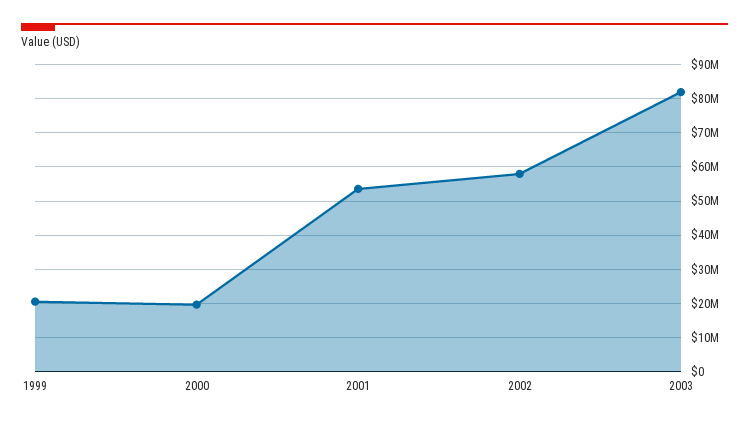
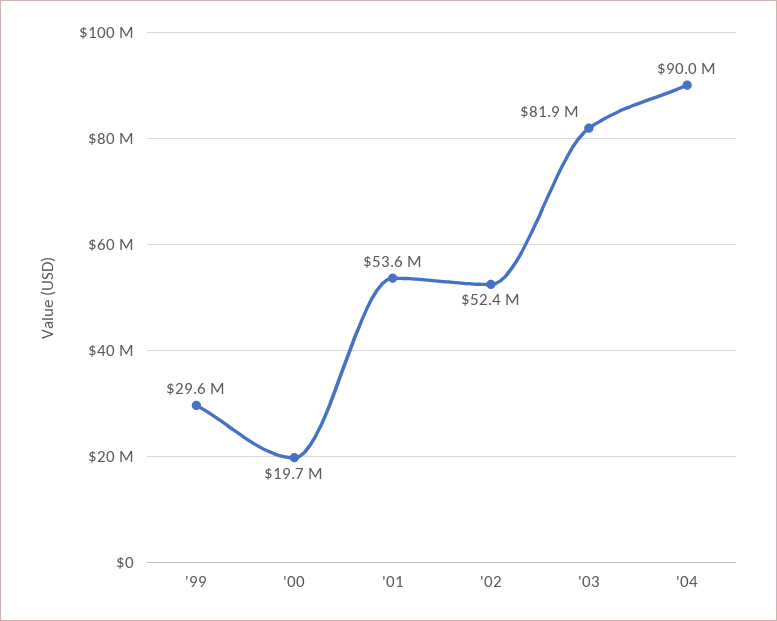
1999: 20000000 -> 29600000
2002: 58000000 -> 52400000
'04: none -> 90000000

